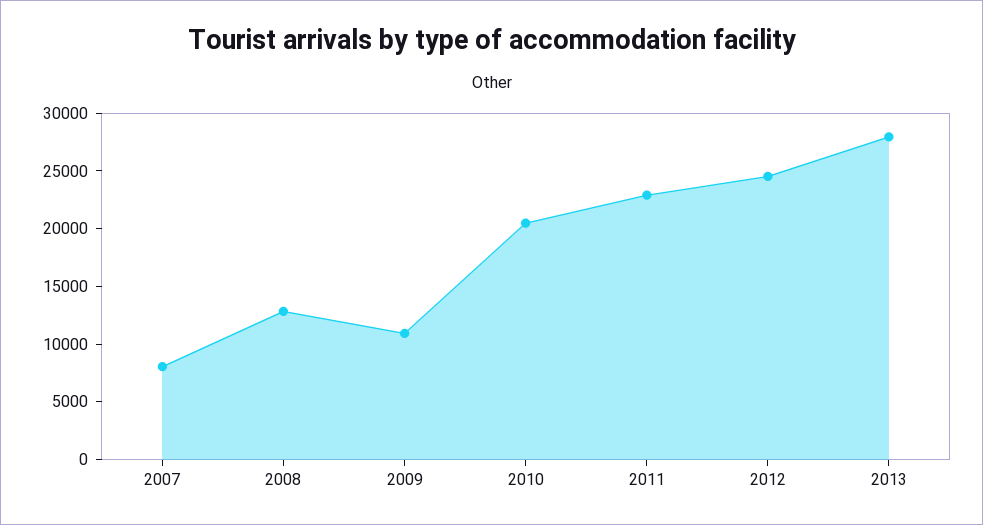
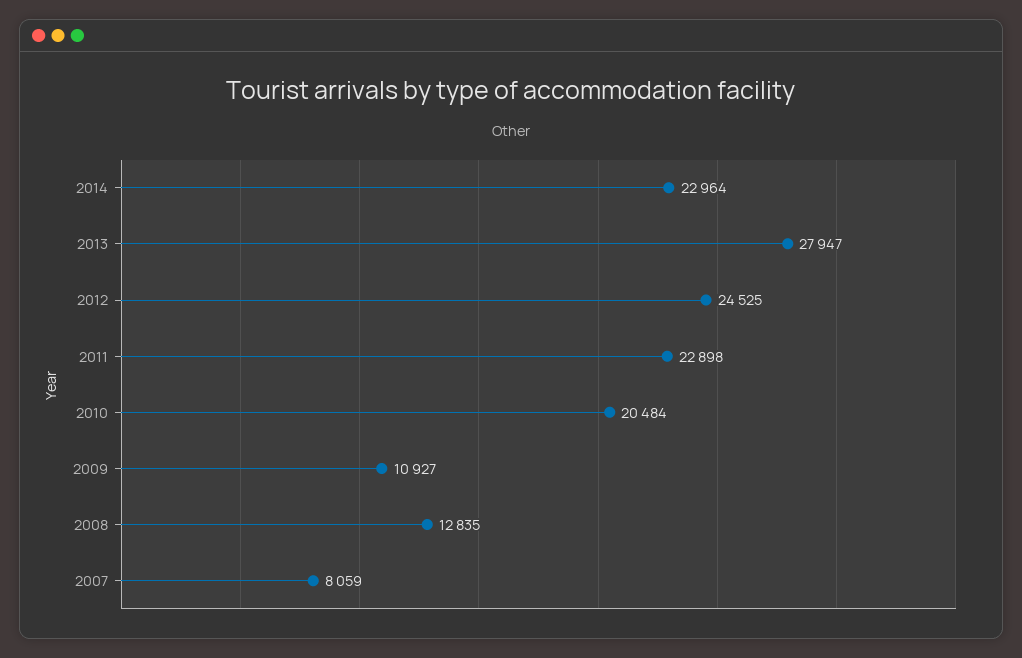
2014: none -> 22964

